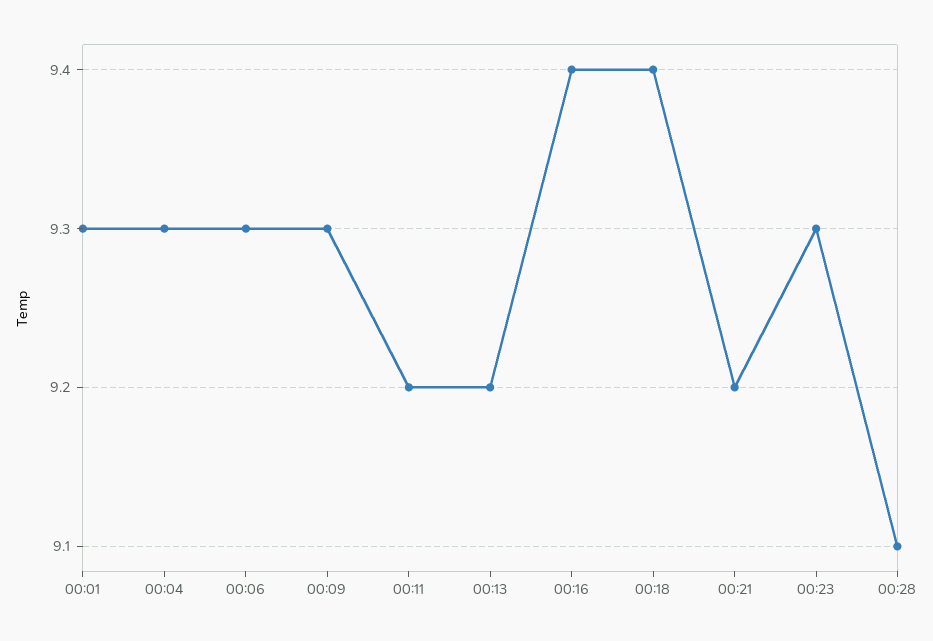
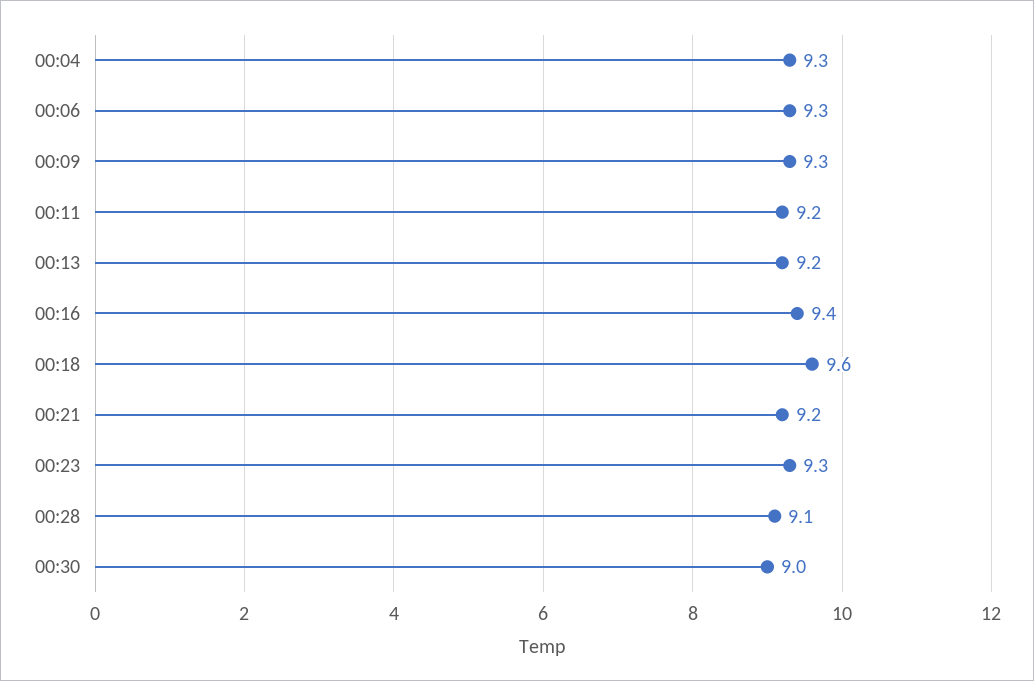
00:01: 9.3 -> none
00:18: 9.4 -> 9.6
00:30: none -> 9

